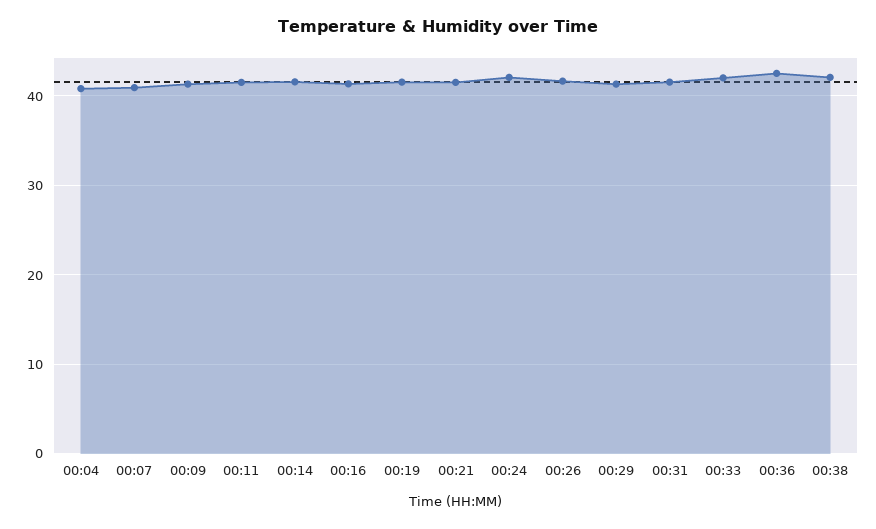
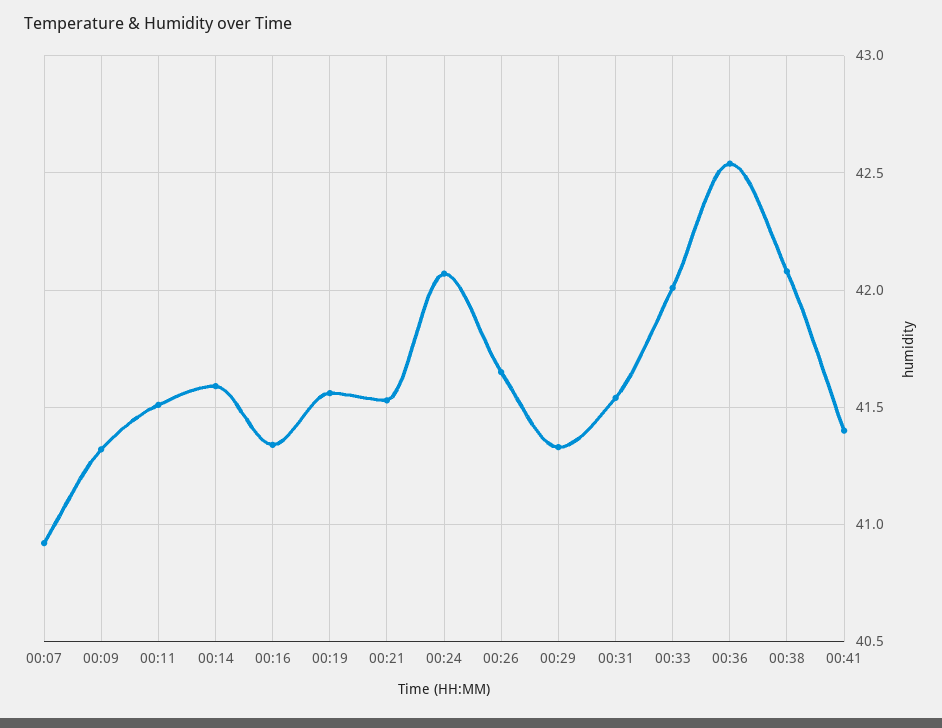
00:04: 41 -> none
00:41: none -> 41.4

